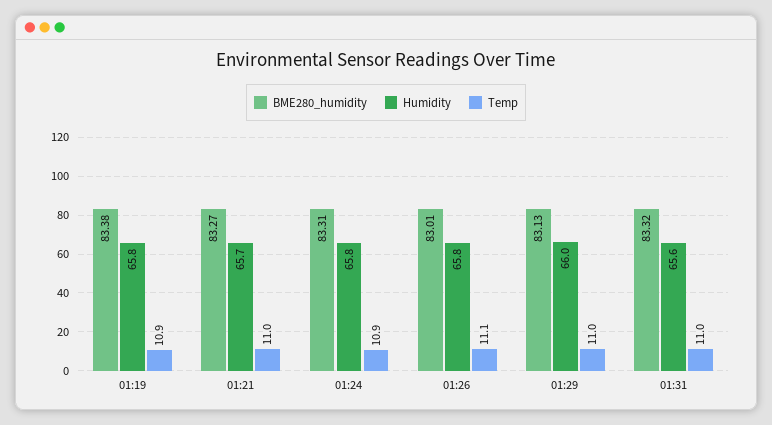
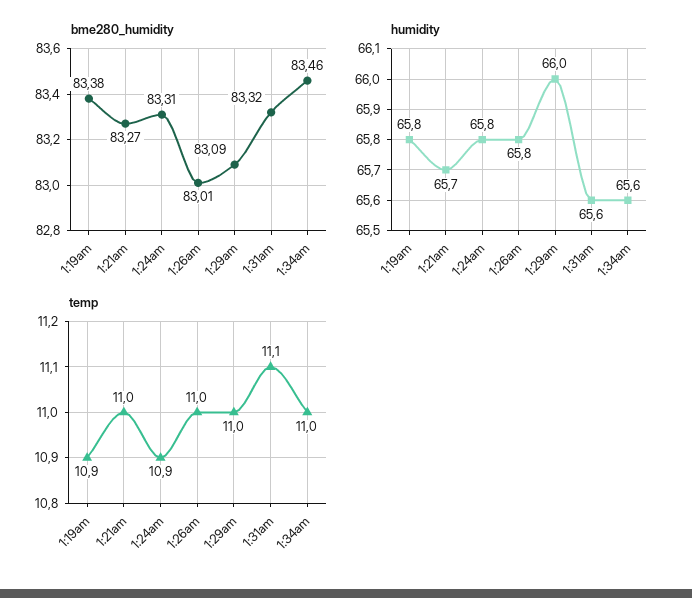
Temp, 01:26: 11.1 -> 11
BME280_humidity, 01:29: 83.13 -> 83.09
Temp, 01:31: 11 -> 11.1
BME280_humidity, 1:34am: none -> 83.46
Humidity, 1:34am: none -> 65.6
Temp, 1:34am: none -> 11

